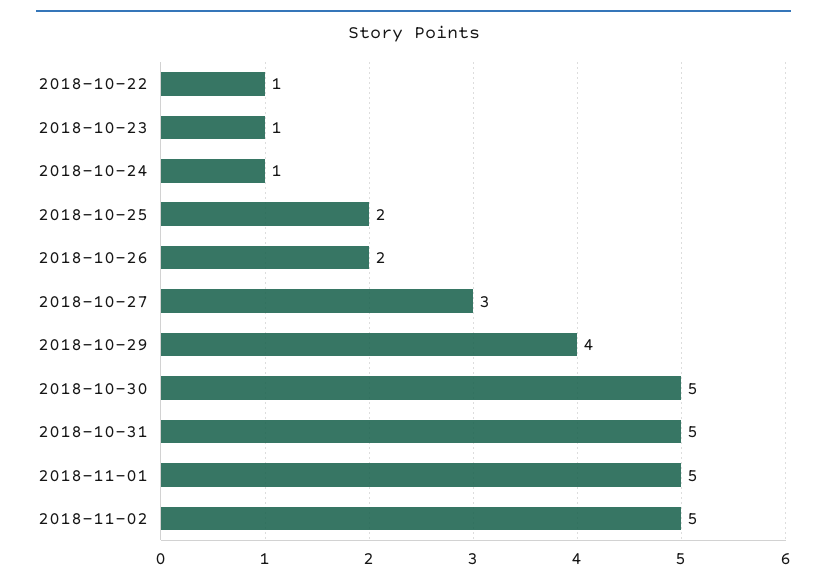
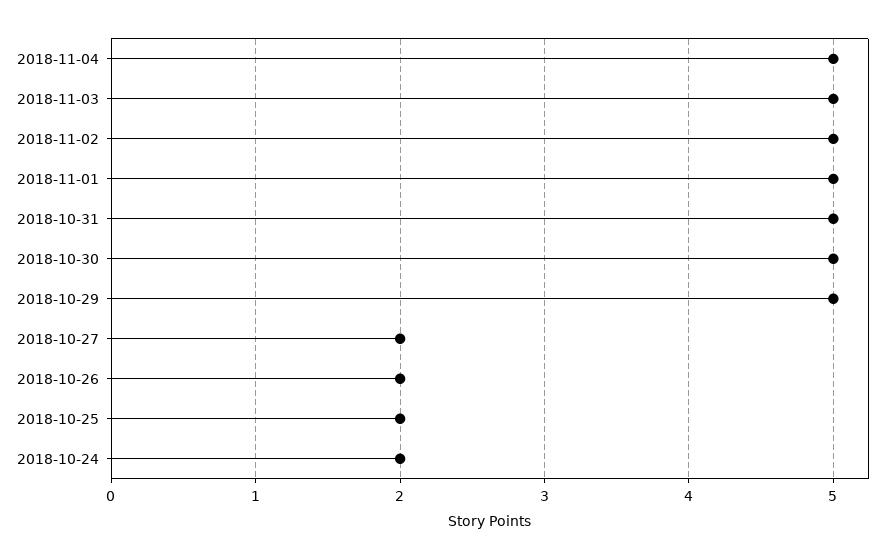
2018-10-22: 1 -> none
2018-10-23: 1 -> none
2018-10-24: 1 -> 2
2018-10-27: 3 -> 2
2018-10-29: 4 -> 5
2018-11-04: none -> 5
2018-11-03: none -> 5

